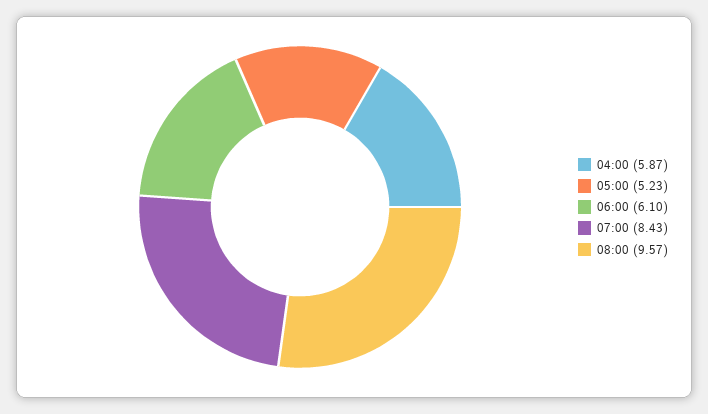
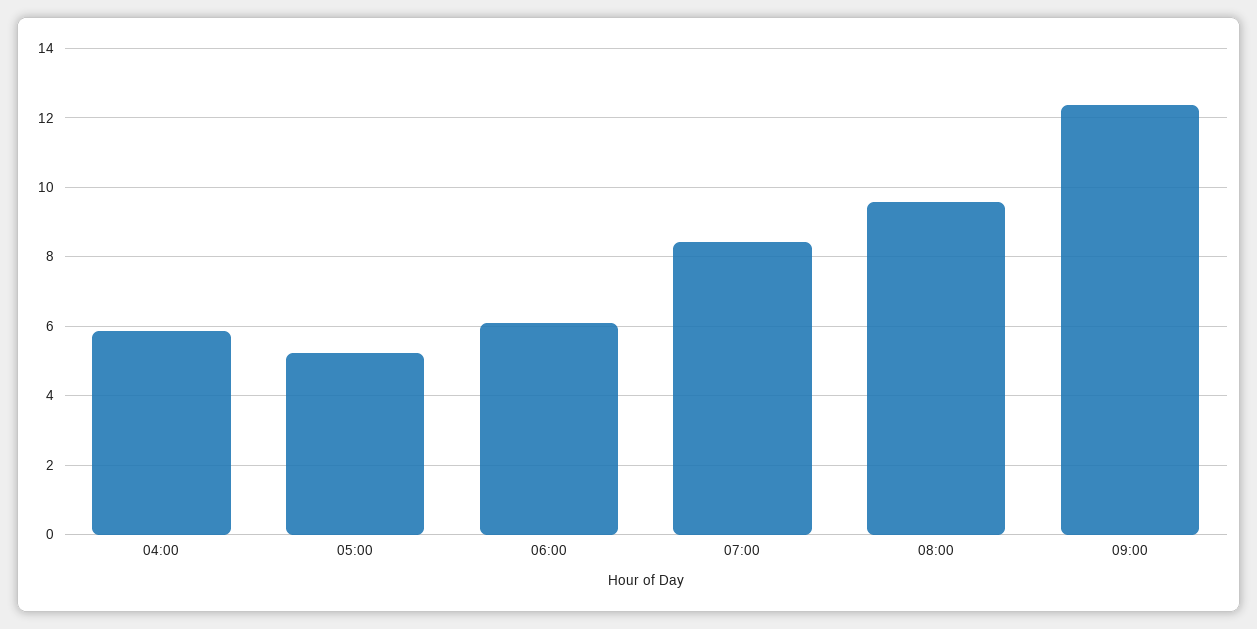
09:00: none -> 12.4

